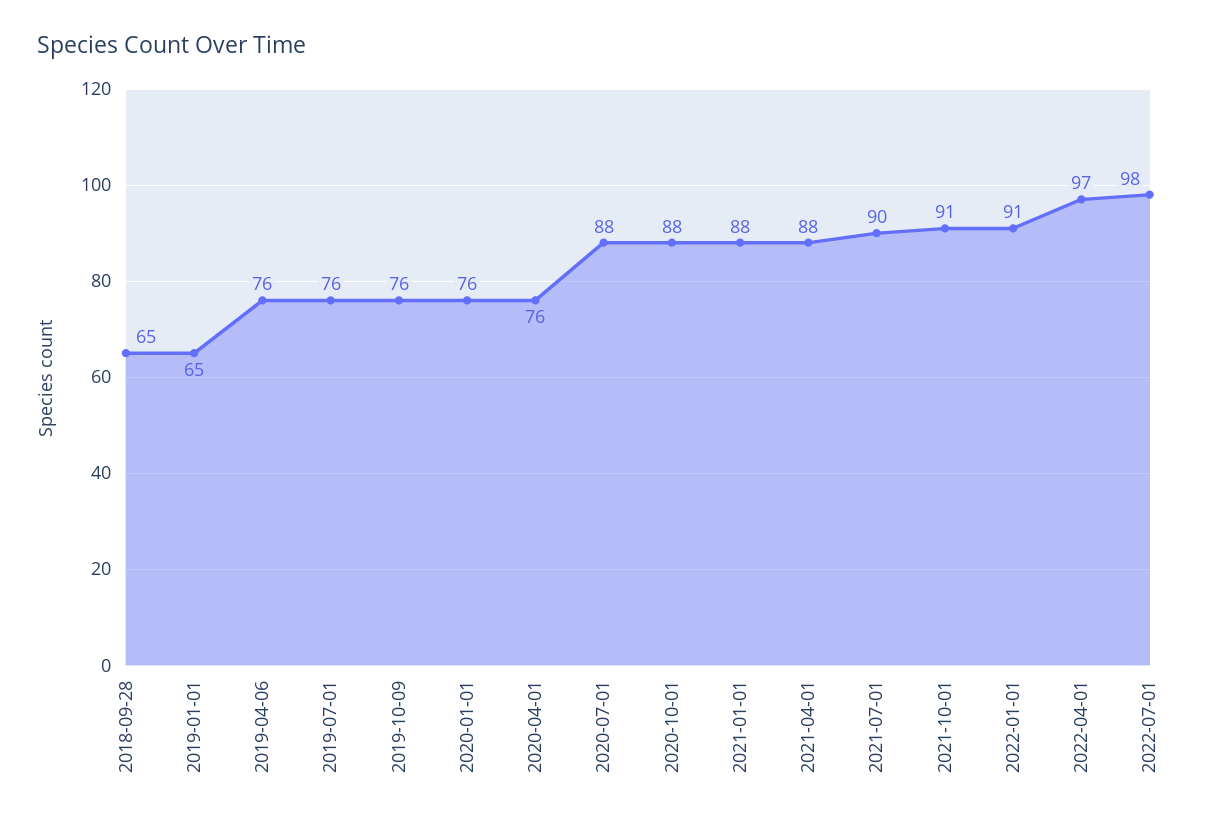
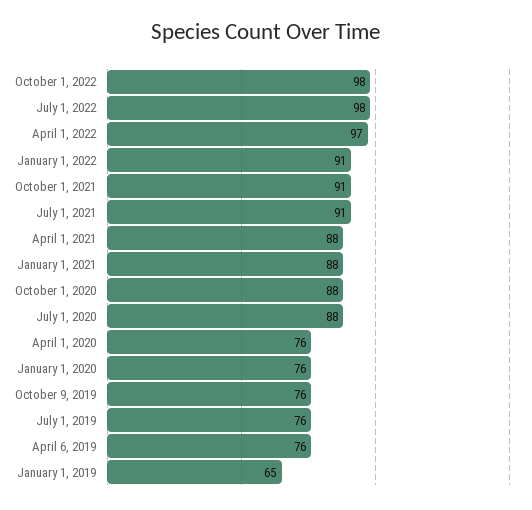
2018-09-28: 65 -> none
2021-07-01: 90 -> 91
October 1, 2022: none -> 98

